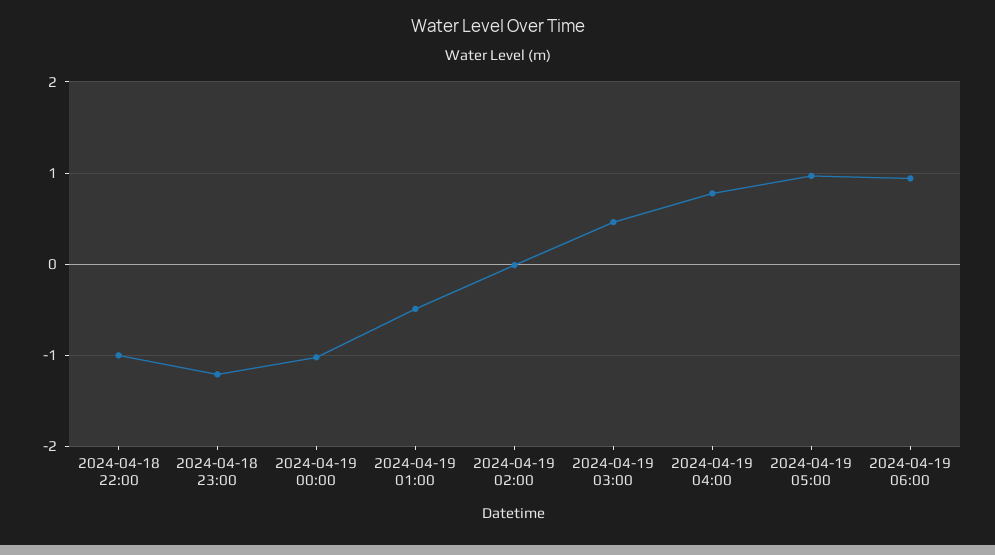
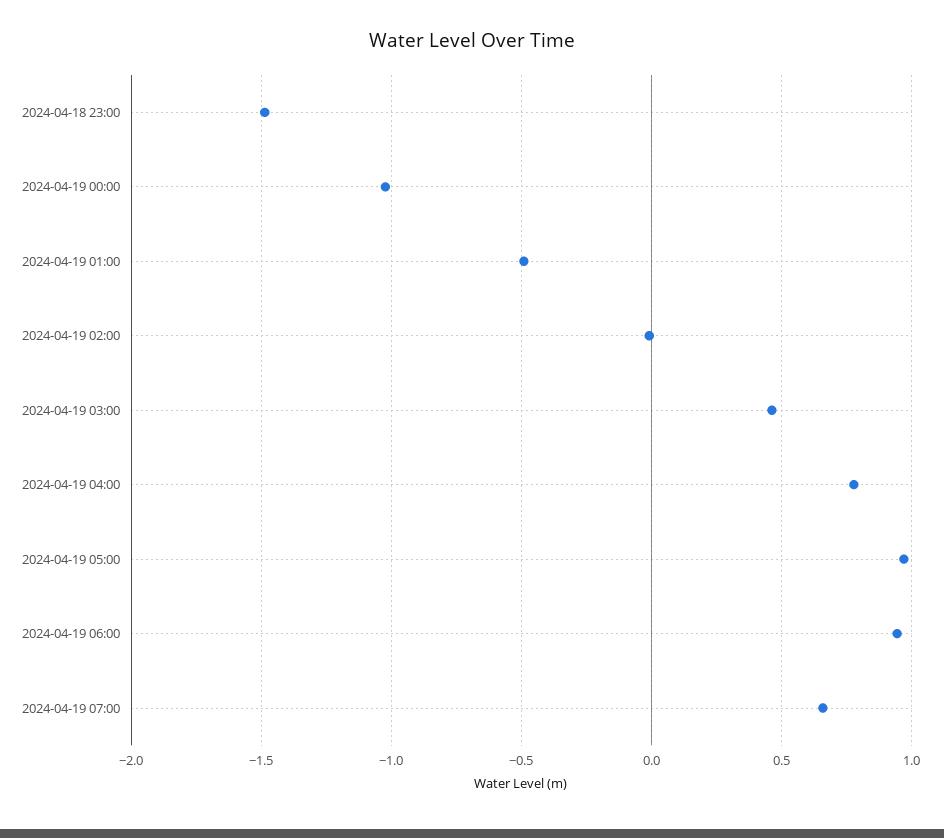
2024-04-18 22:00: -1 -> none
2024-04-18 23:00: -1.2 -> -1.5
2024-04-19 07:00: none -> 0.65

